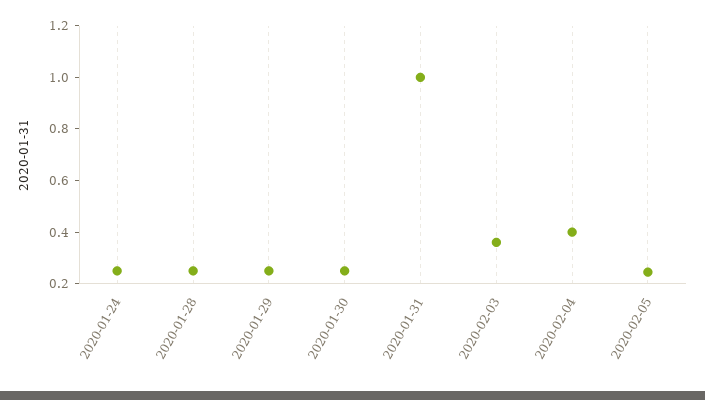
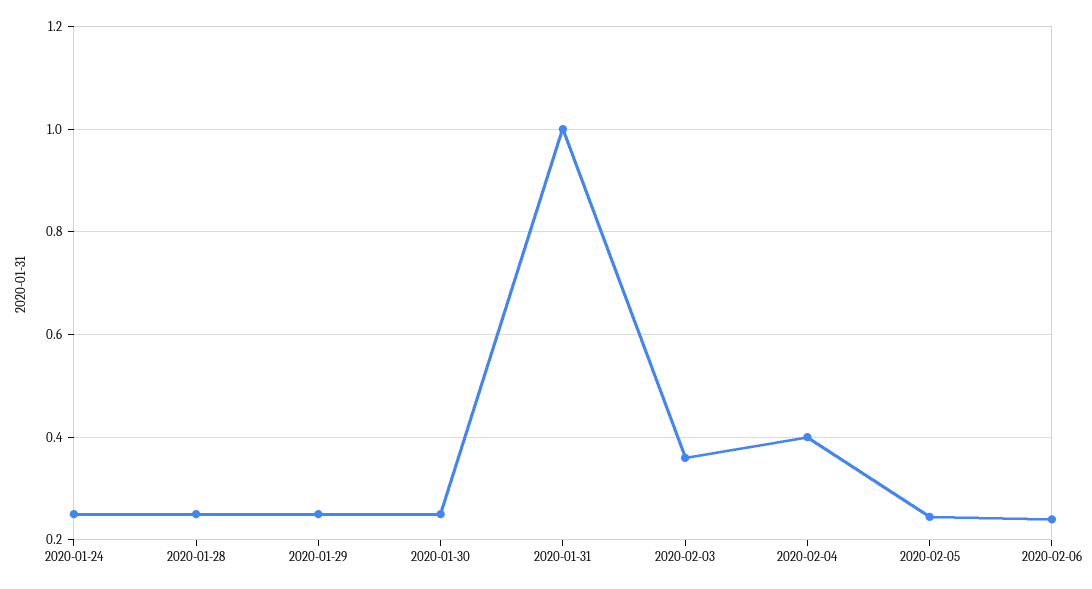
2020-02-06: none -> 0.24

